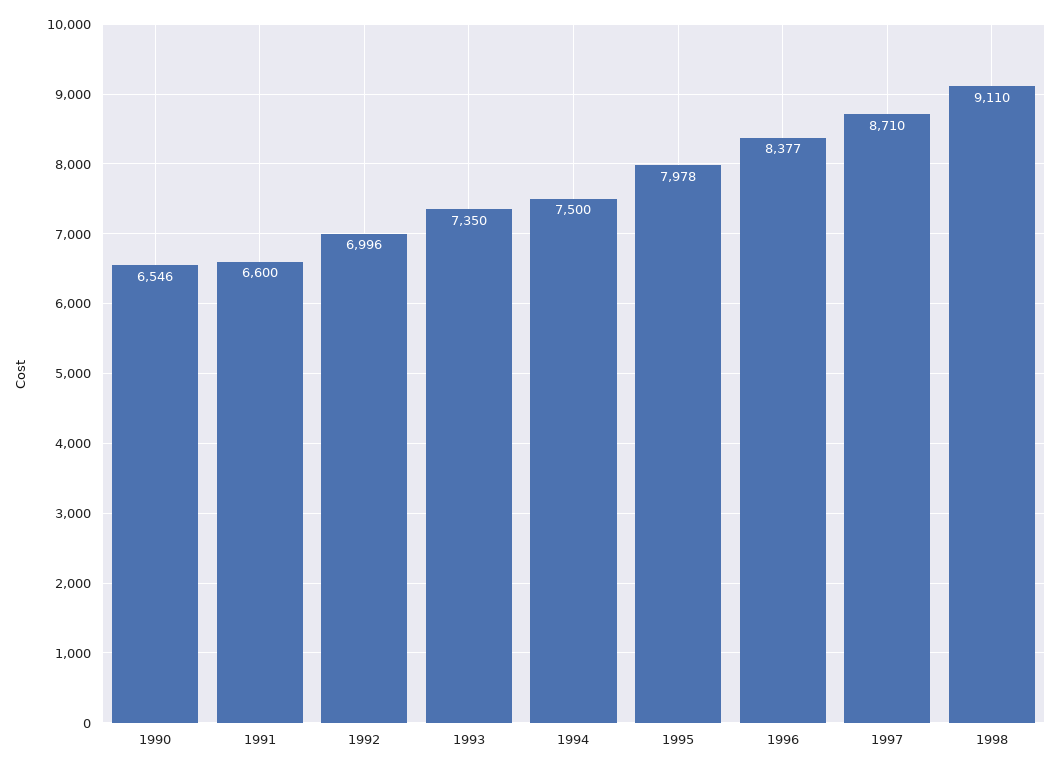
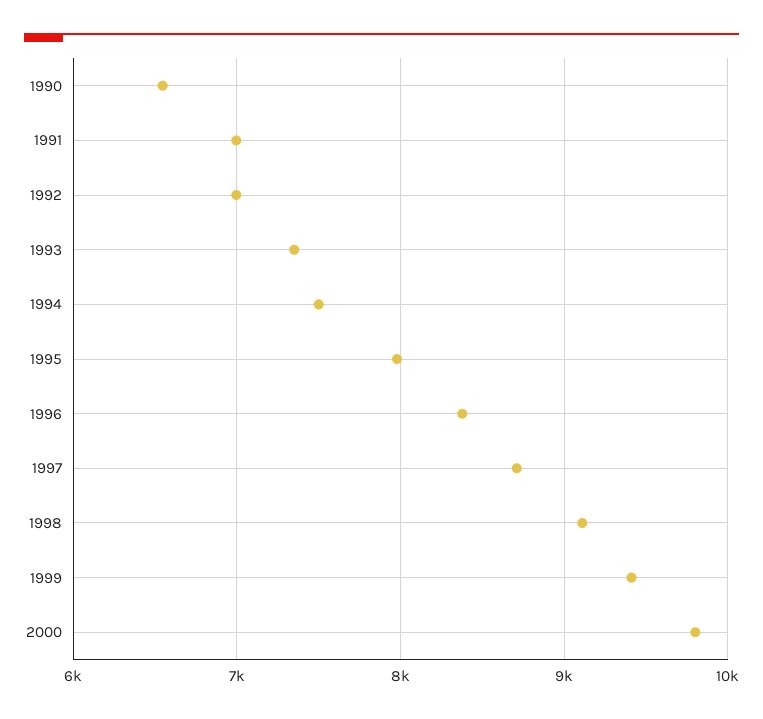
1991: 6600 -> 7000
1999: none -> 9400
2000: none -> 9800

